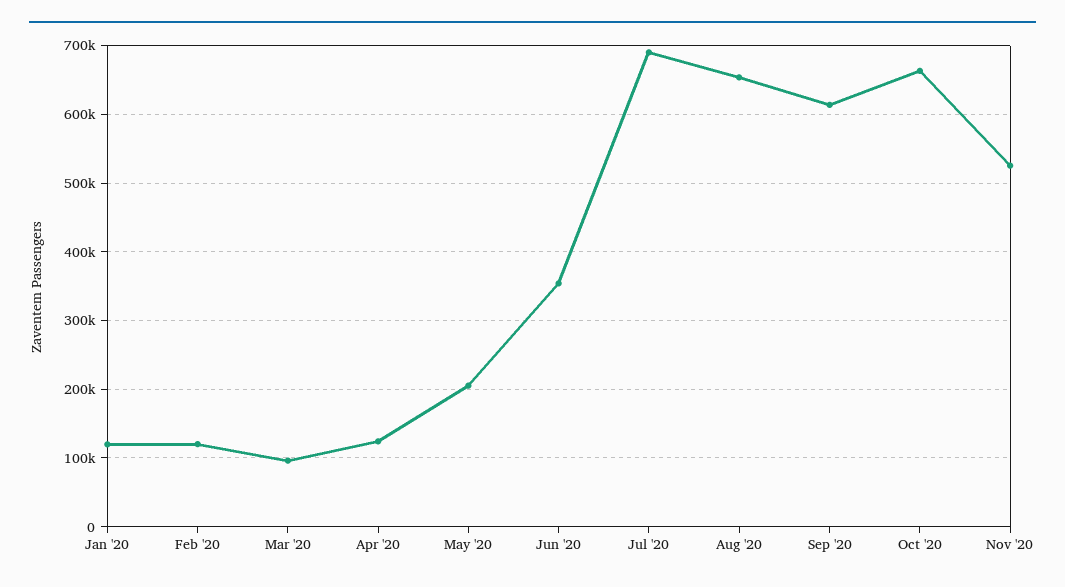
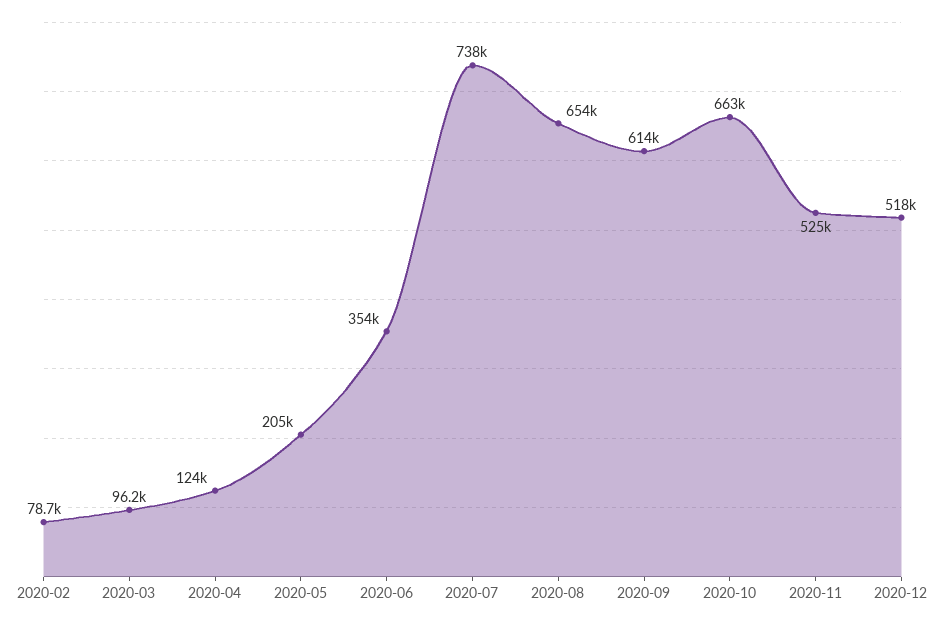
Jan '20: 120000 -> none
Feb '20: 120000 -> 78700
Jul '20: 690000 -> 738000
2020-12: none -> 518000

